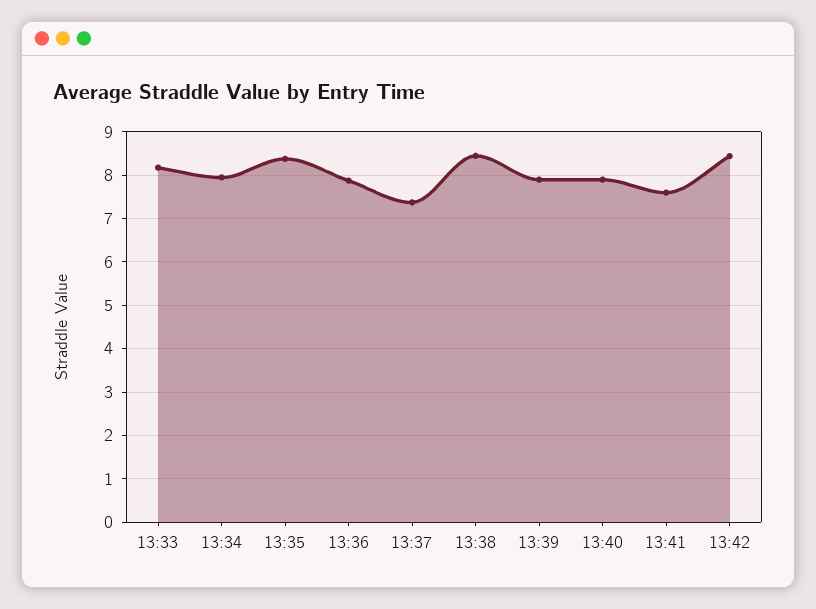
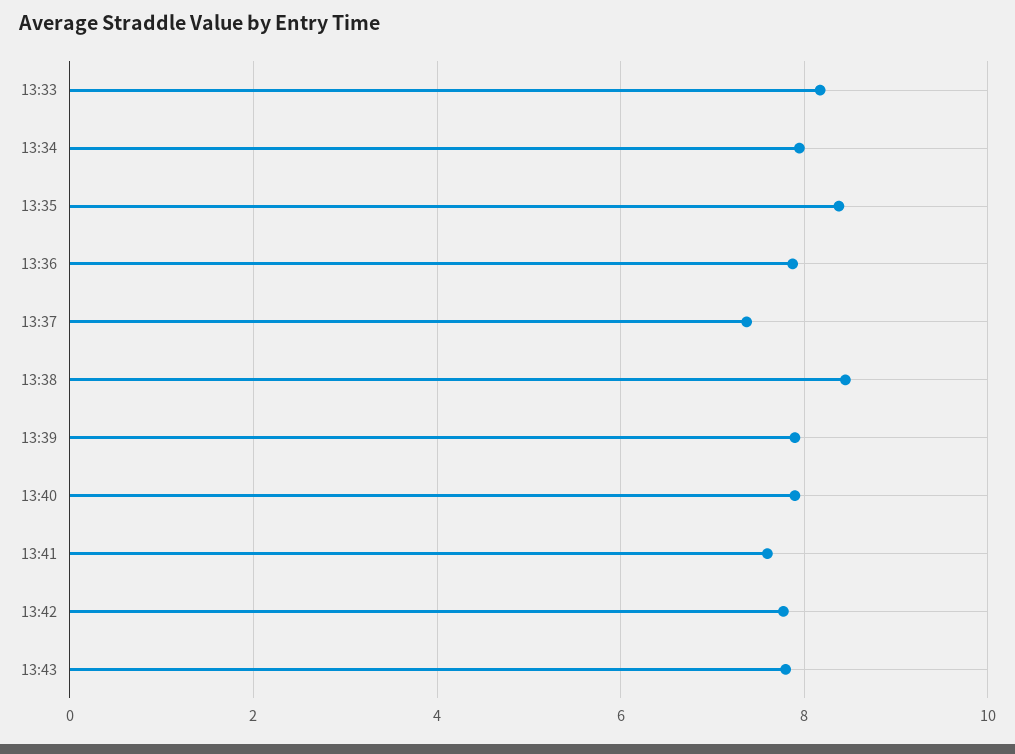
13:42: 8.4 -> 7.8
13:43: none -> 7.8

